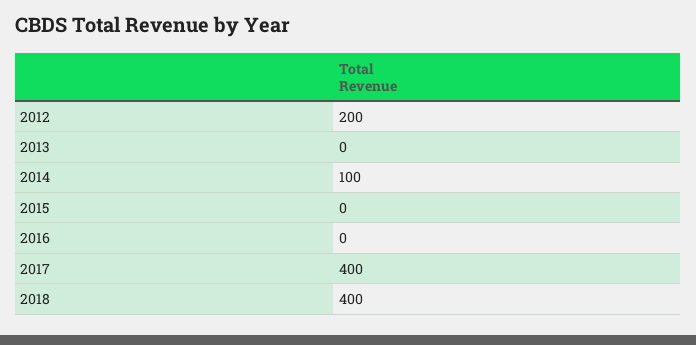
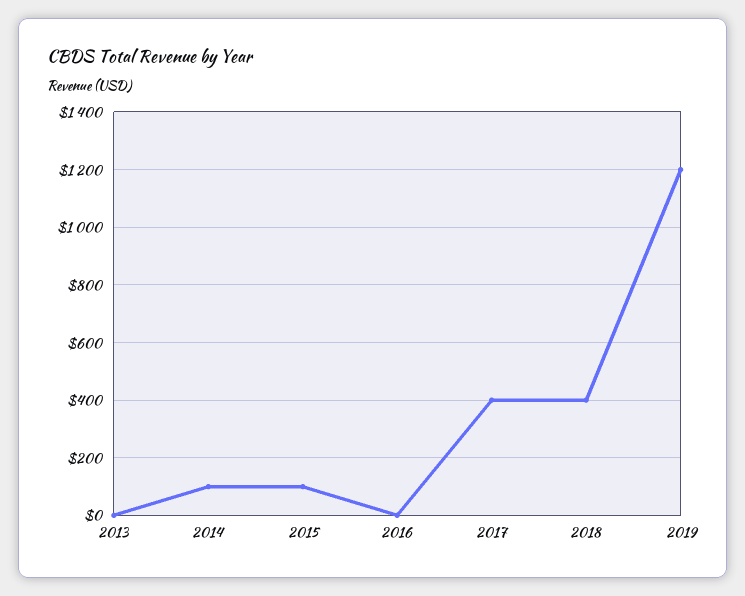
2012: 200 -> none
2015: 0 -> 100
2019: none -> 1200

